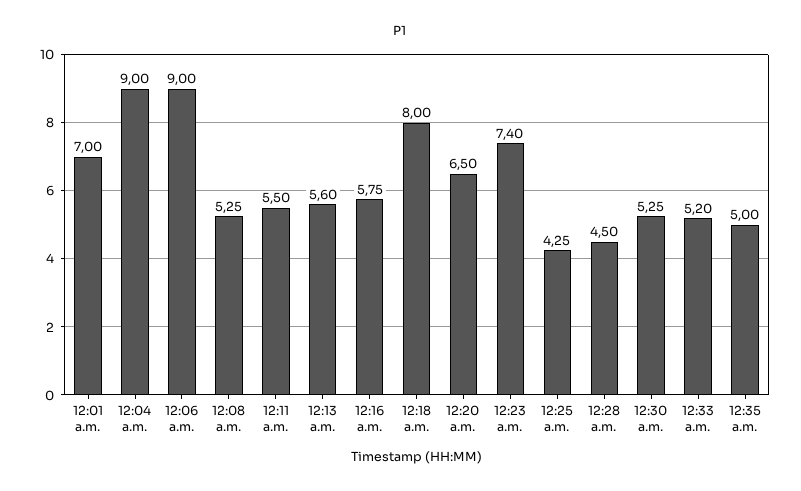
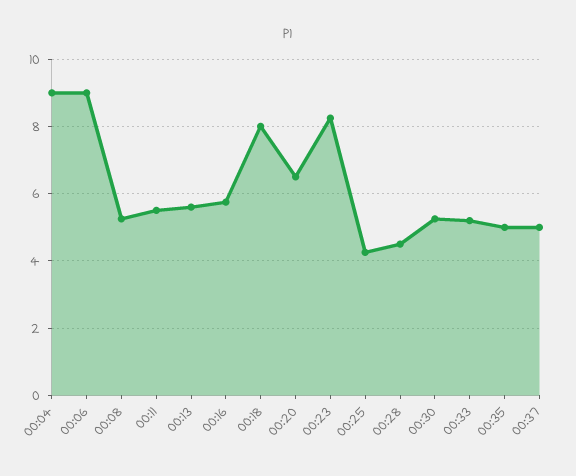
12:01 a.m.: 7 -> none
12:23 a.m.: 7.4 -> 8.2
00:37: none -> 5

